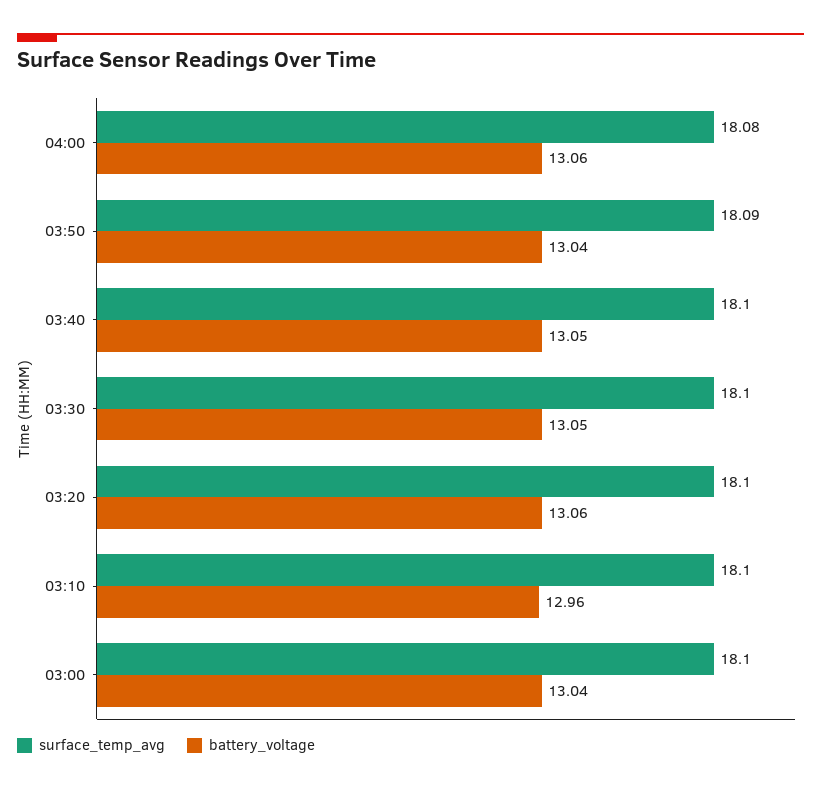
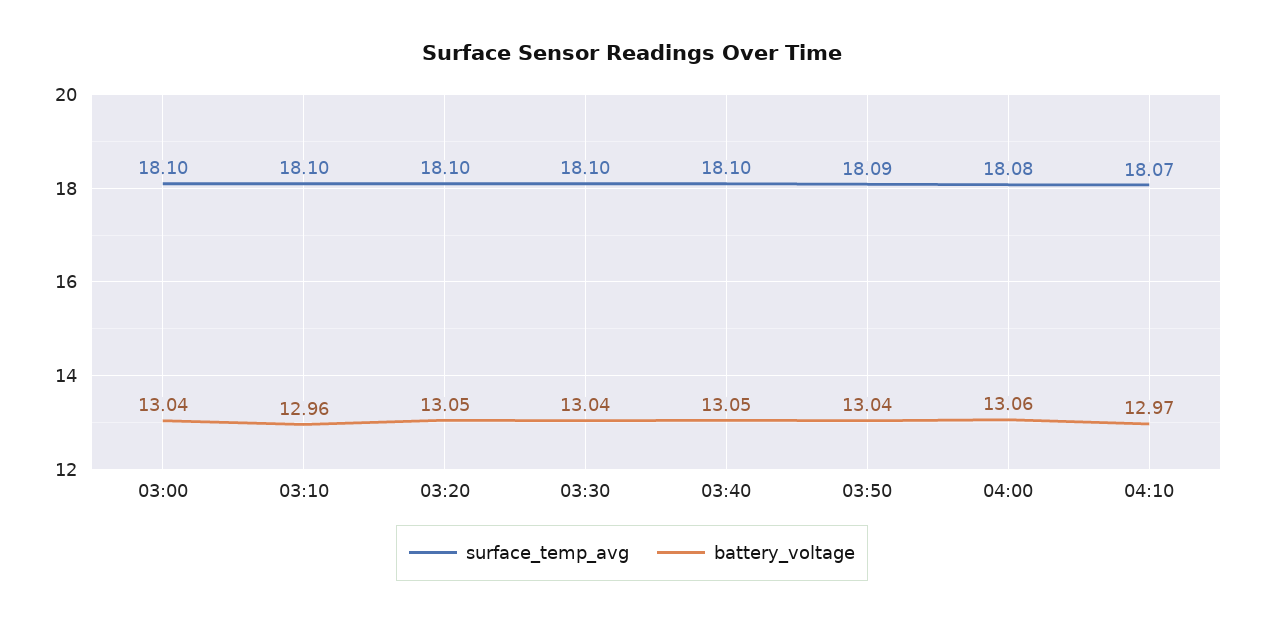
battery_voltage, 03:30: 13.05 -> 13.04
battery_voltage, 03:20: 13.06 -> 13.05
surface_temp_avg, 04:10: none -> 18.07
battery_voltage, 04:10: none -> 12.97

